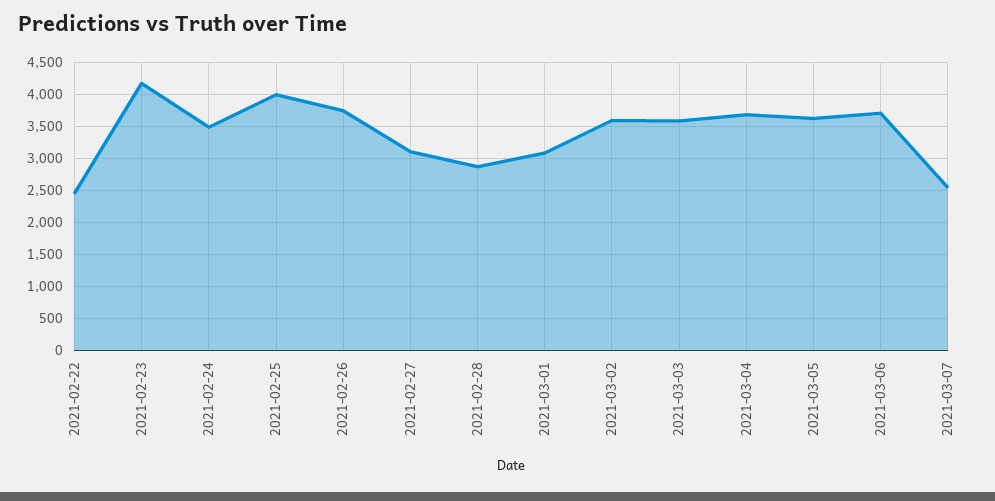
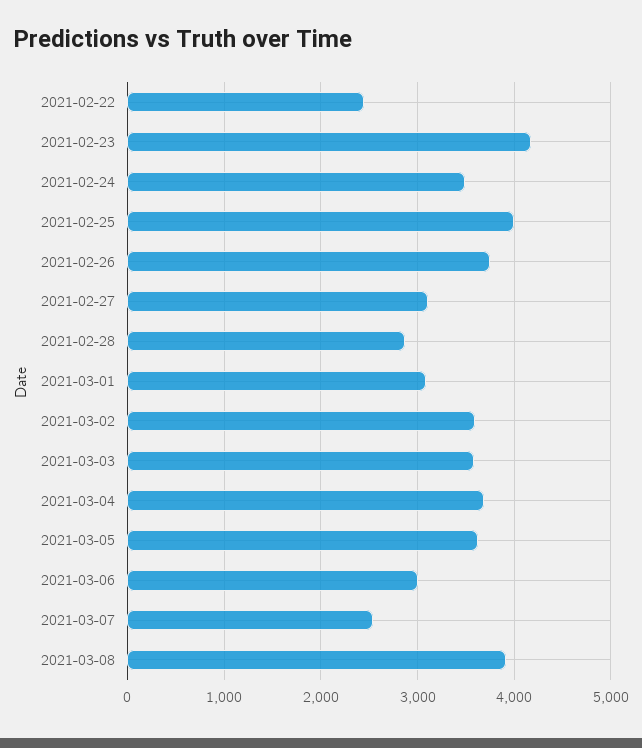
2021-03-06: 3700 -> 3000
2021-03-08: none -> 3900

